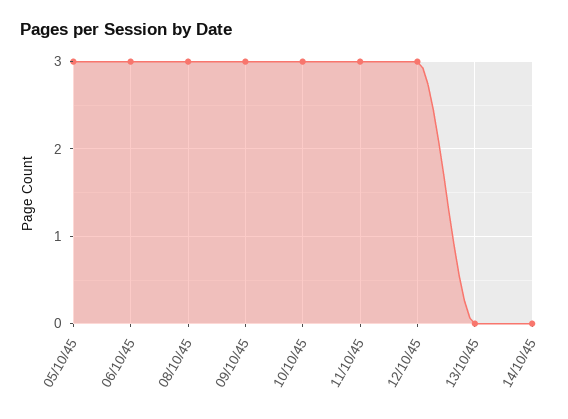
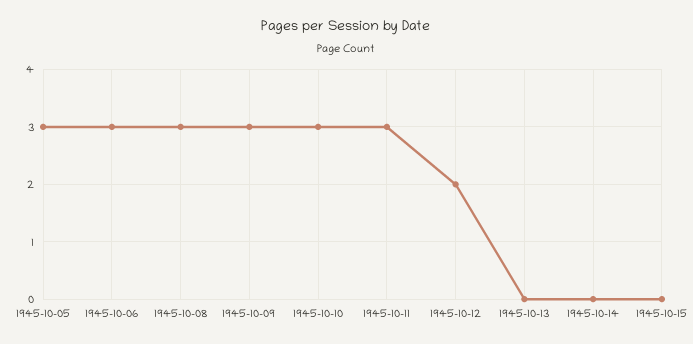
12/10/45: 3 -> 2
1945-10-15: none -> 0

